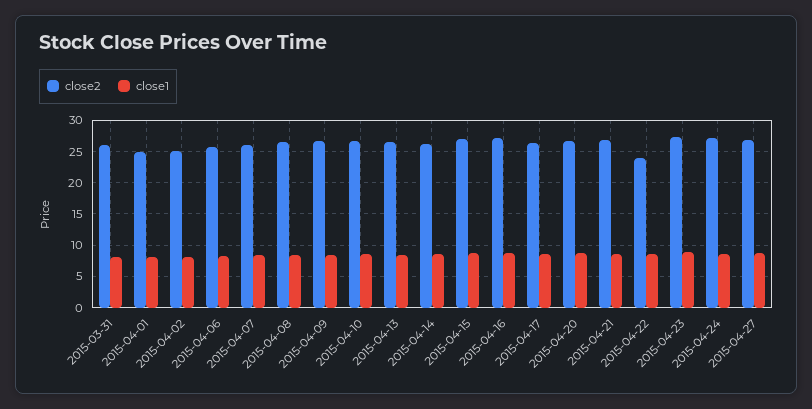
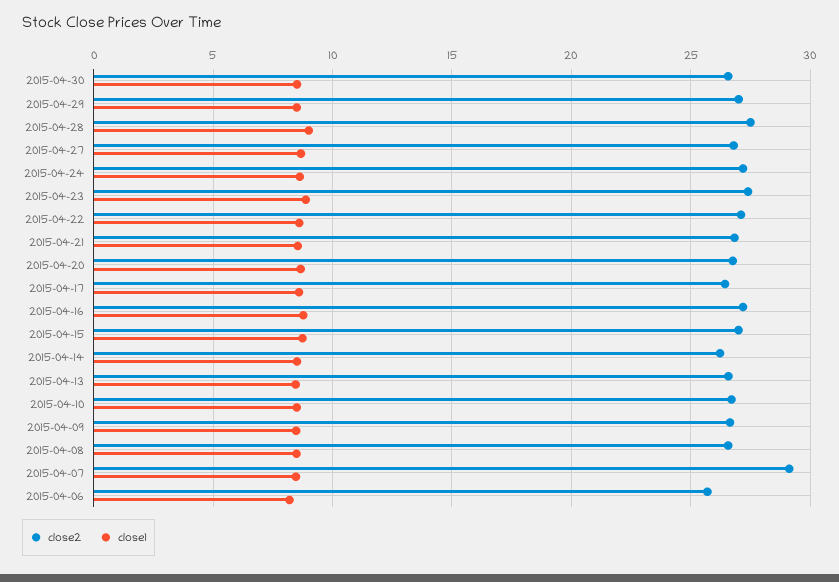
close2, 2015-03-31: 26 -> none
close1, 2015-03-31: 8 -> none
close2, 2015-04-01: 25 -> none
close1, 2015-04-01: 8 -> none
close2, 2015-04-02: 25 -> none
close1, 2015-04-02: 8 -> none
close2, 2015-04-07: 26 -> 29
close2, 2015-04-22: 24 -> 27
close2, 2015-04-30: none -> 26.5
close1, 2015-04-30: none -> 8.5
close2, 2015-04-29: none -> 27
close1, 2015-04-29: none -> 8.5
close2, 2015-04-28: none -> 27.5
close1, 2015-04-28: none -> 9

